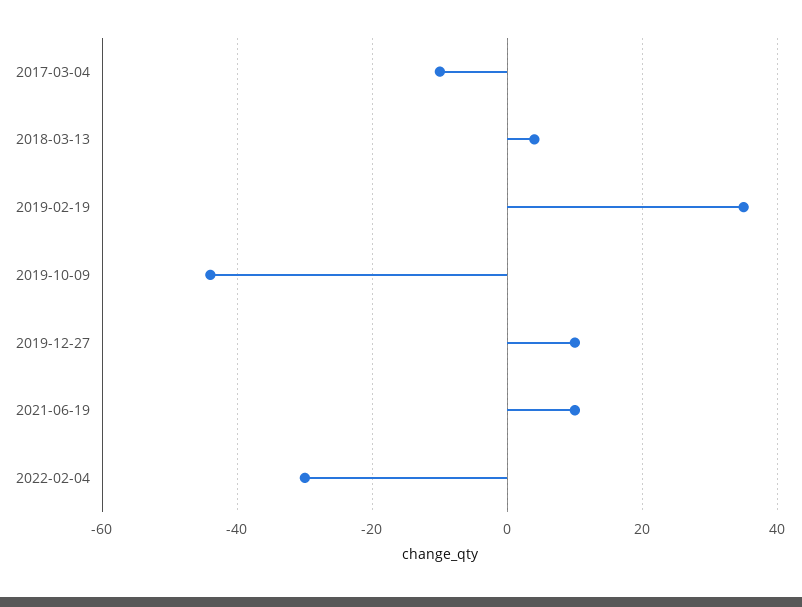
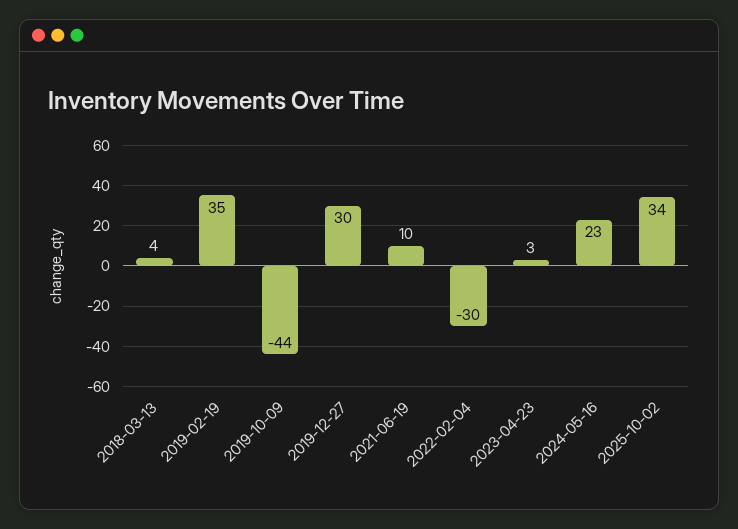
2017-03-04: -10 -> none
2019-12-27: 10 -> 30
2023-04-23: none -> 3
2024-05-16: none -> 23
2025-10-02: none -> 34

